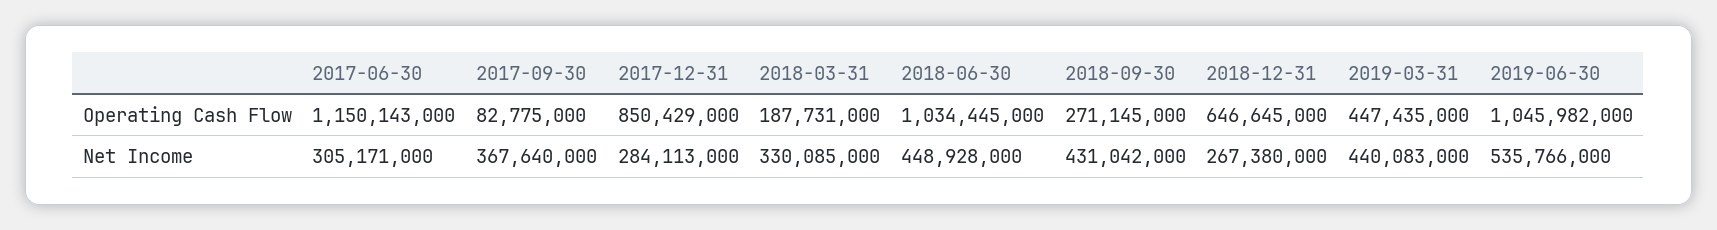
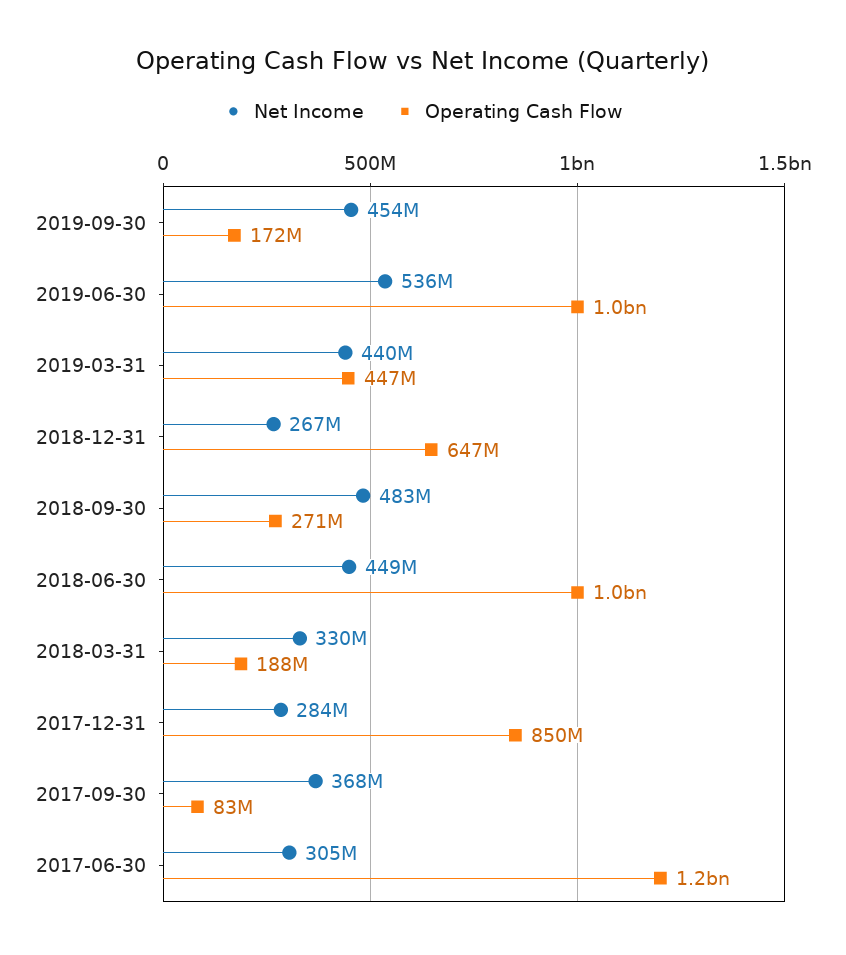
Net Income, 2018-09-30: 431042000 -> 483000000
Net Income, 2019-09-30: none -> 454000000
Operating Cash Flow, 2019-09-30: none -> 172000000

